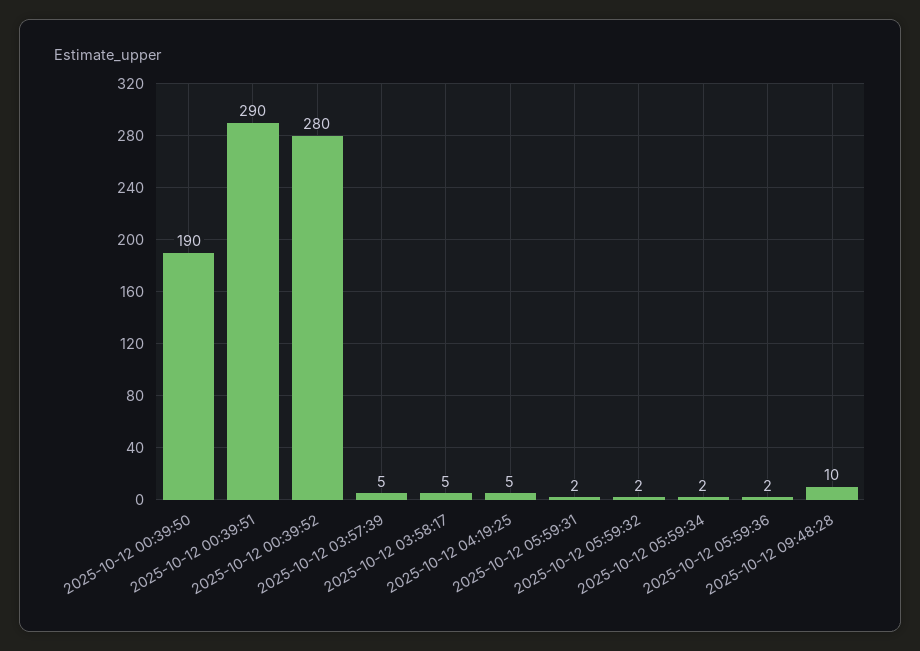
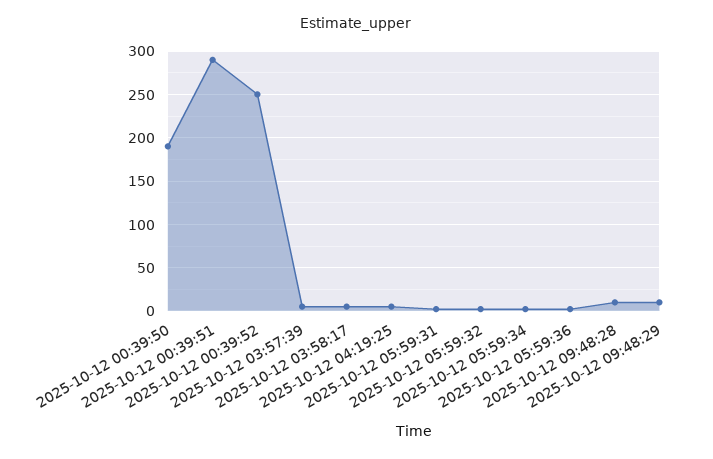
2025-10-12 00:39:52: 280 -> 250
2025-10-12 09:48:29: none -> 10

